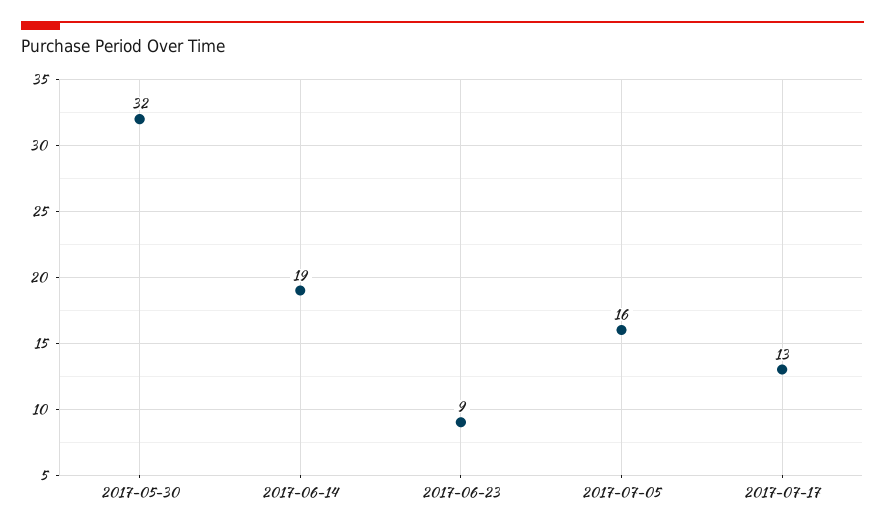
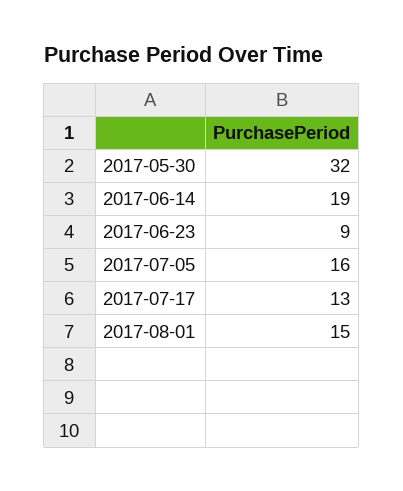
2017-08-01: none -> 15

